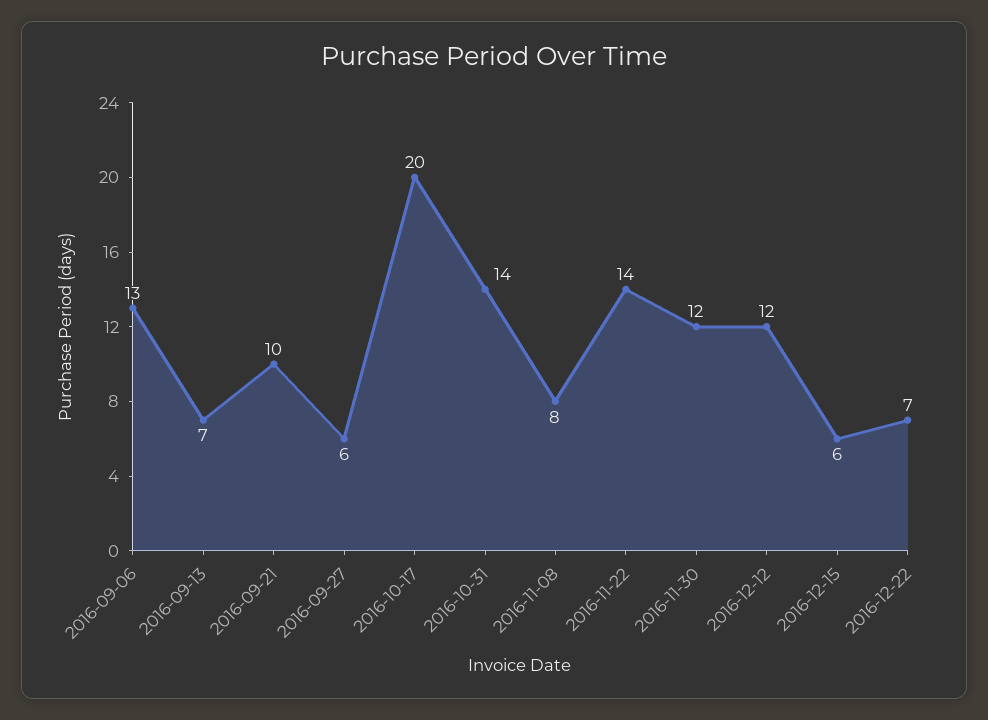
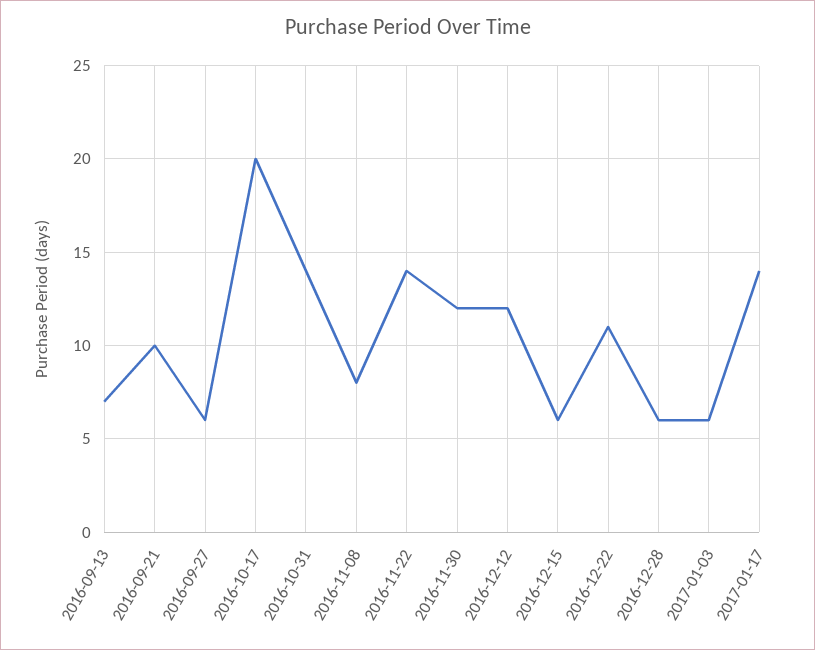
2016-09-06: 13 -> none
2016-12-22: 7 -> 11
2016-12-28: none -> 6
2017-01-03: none -> 6
2017-01-17: none -> 14

